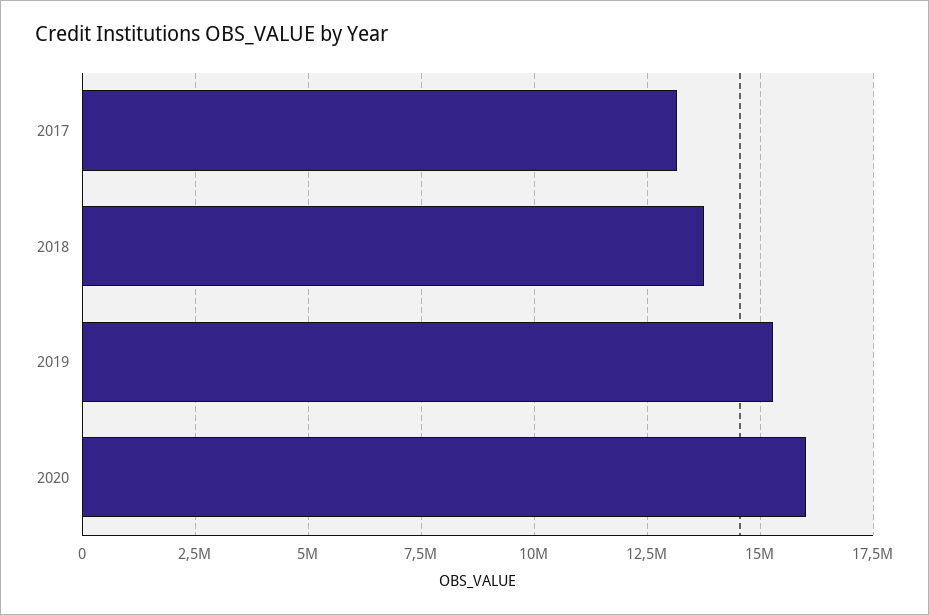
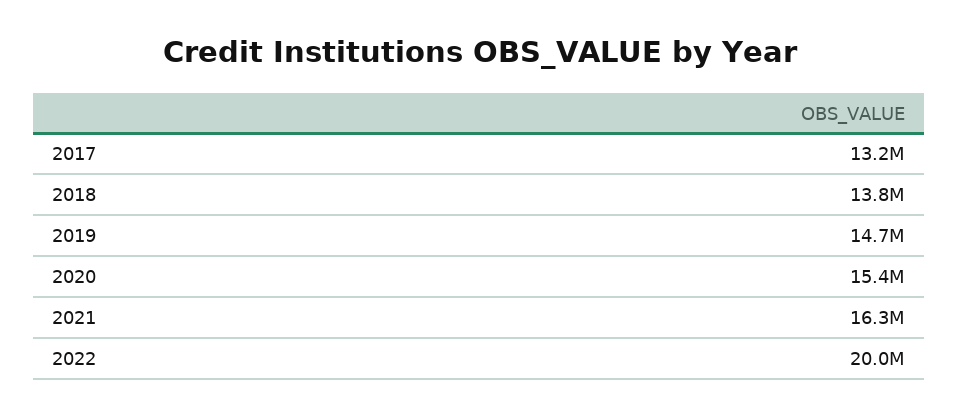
2019: 15250000 -> 14700000
2020: 16000000 -> 15400000
2021: none -> 16300000
2022: none -> 20000000

